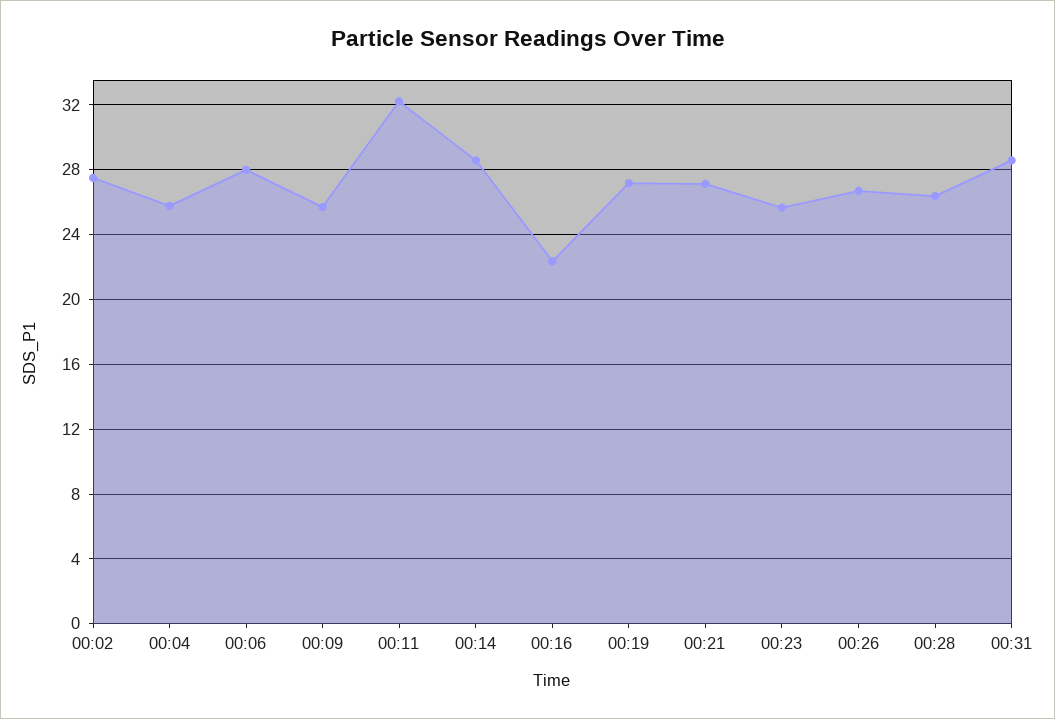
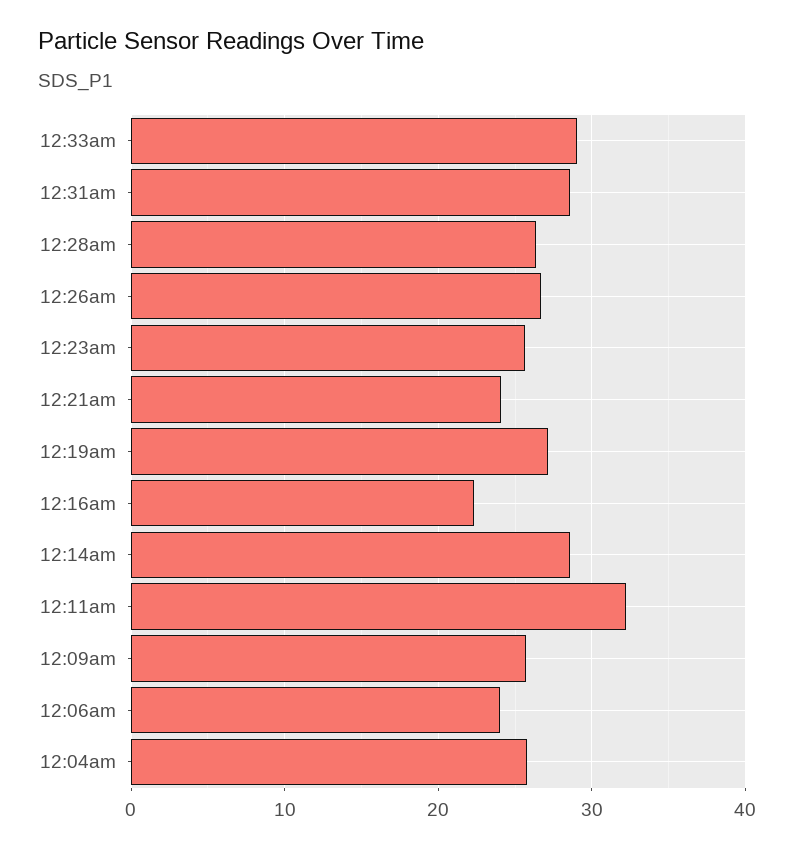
00:02: 27.5 -> none
00:06: 28 -> 24
00:21: 27 -> 24
12:33am: none -> 29

